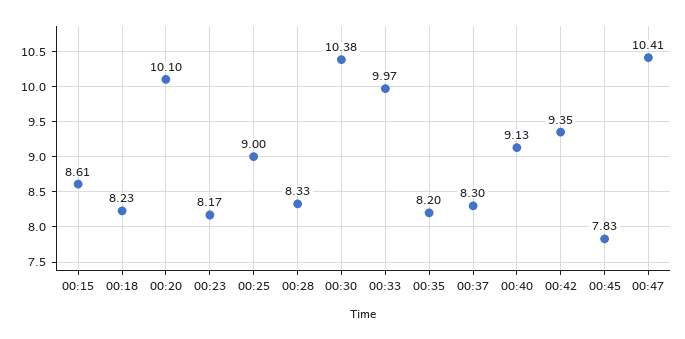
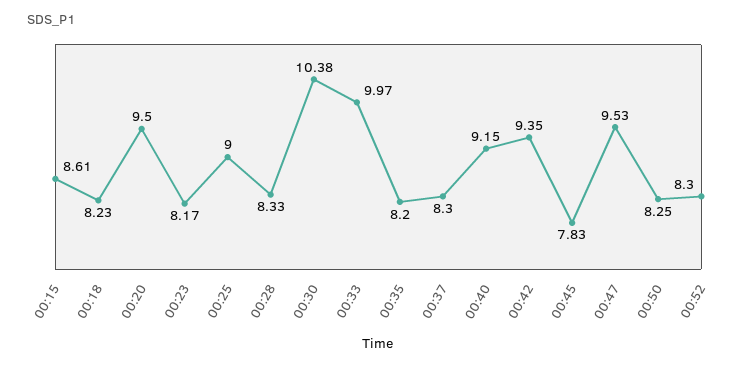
00:20: 10.1 -> 9.5
00:40: 9.13 -> 9.15
00:47: 10.41 -> 9.53
00:50: none -> 8.25
00:52: none -> 8.3

